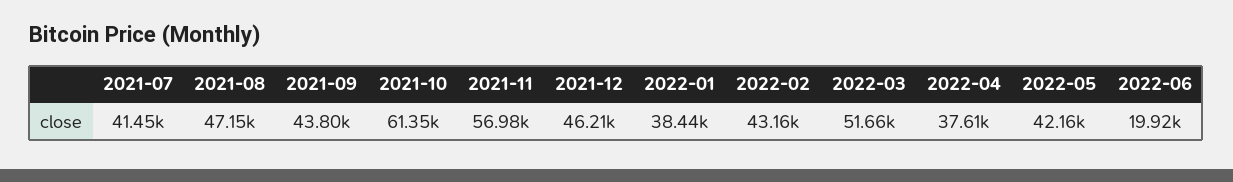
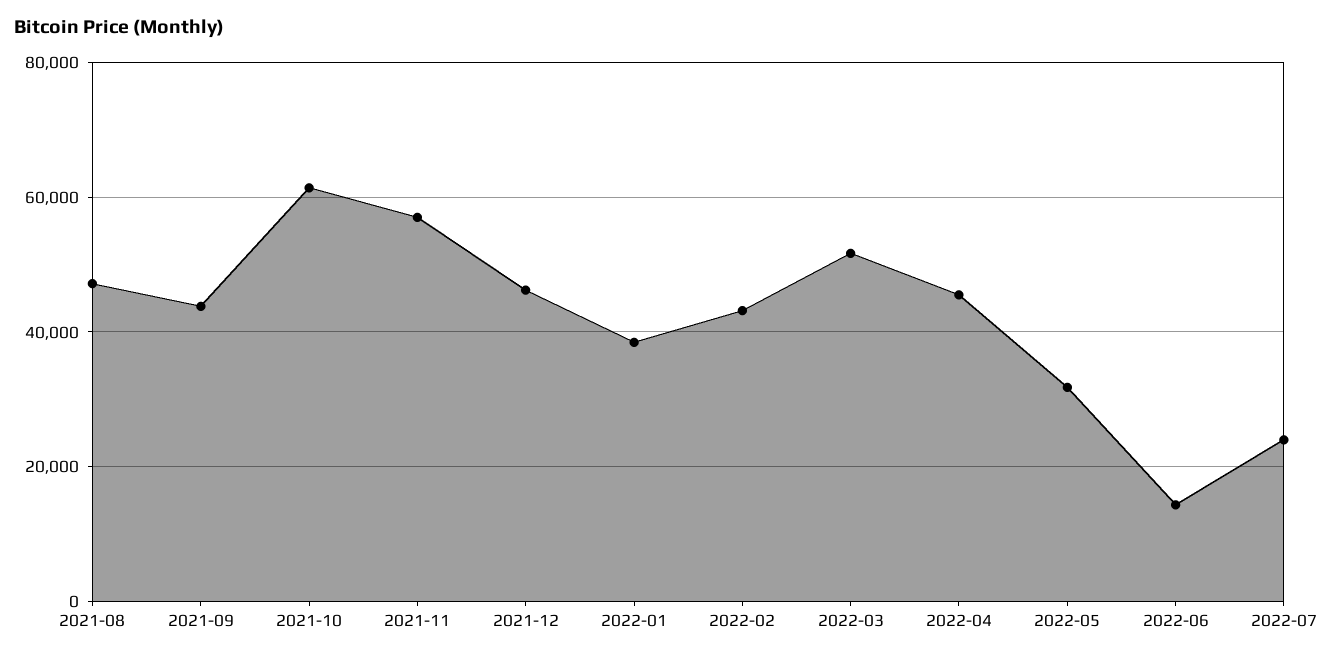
2021-07: 41450 -> none
2022-04: 37610 -> 46000
2022-05: 42160 -> 32000
2022-06: 19920 -> 14000
2022-07: none -> 24000

